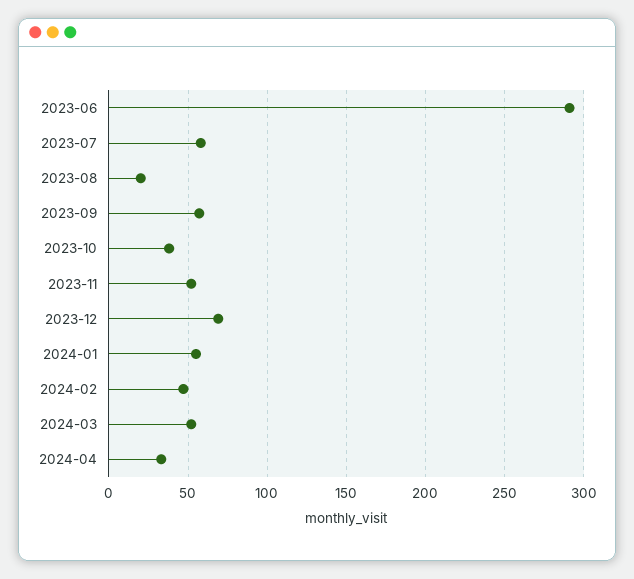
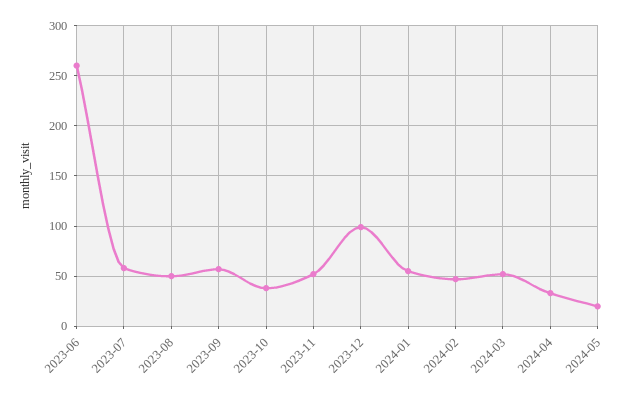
2023-06: 290 -> 260
2023-08: 20 -> 50
2023-12: 70 -> 100
2024-05: none -> 20

